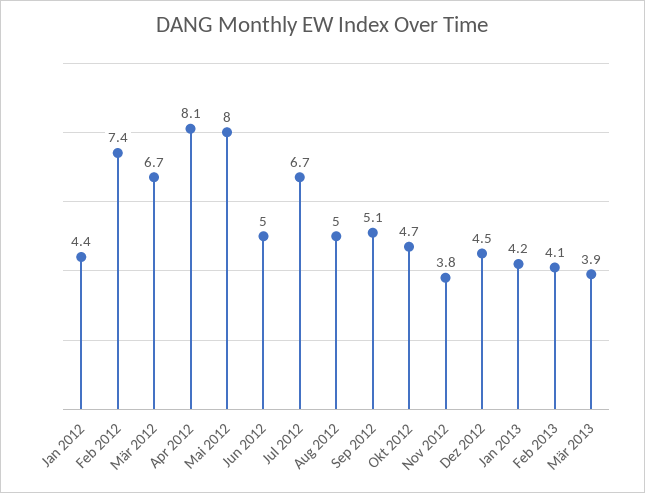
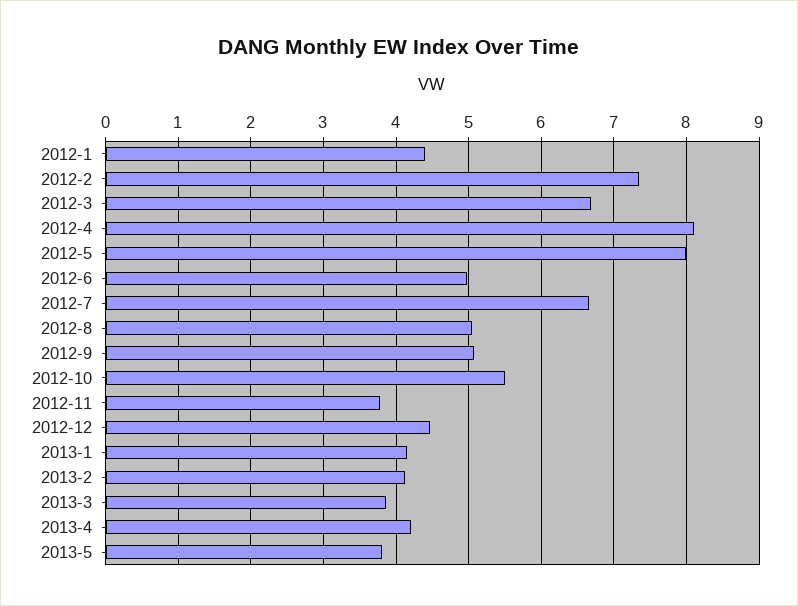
Okt 2012: 4.7 -> 5.5
2013-4: none -> 4.2
2013-5: none -> 3.8

